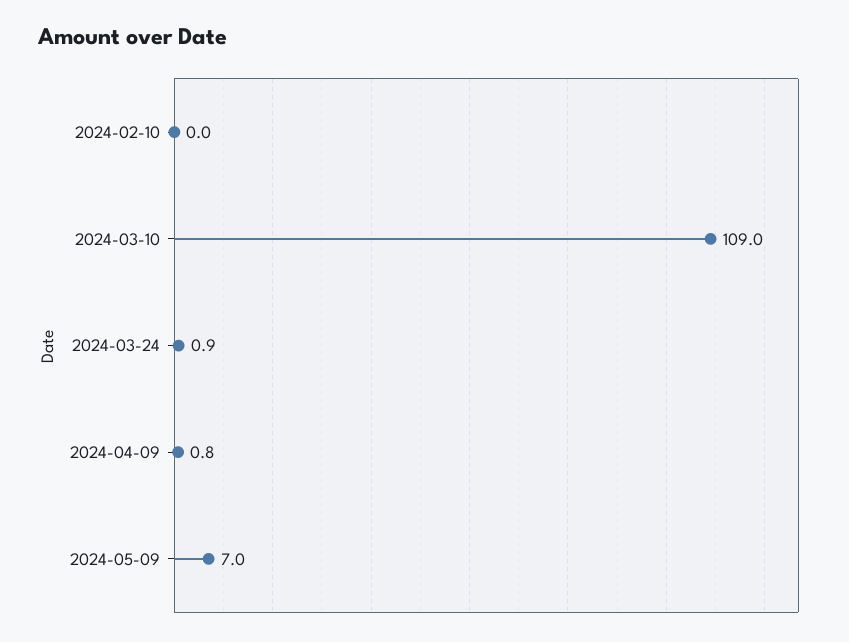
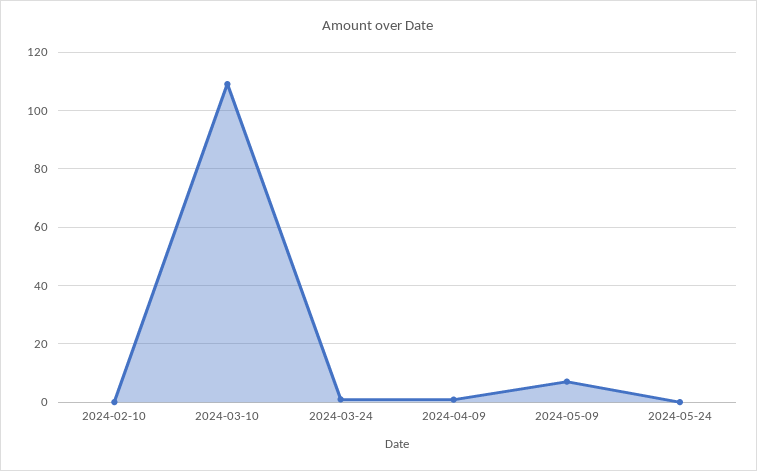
2024-05-24: none -> 0

